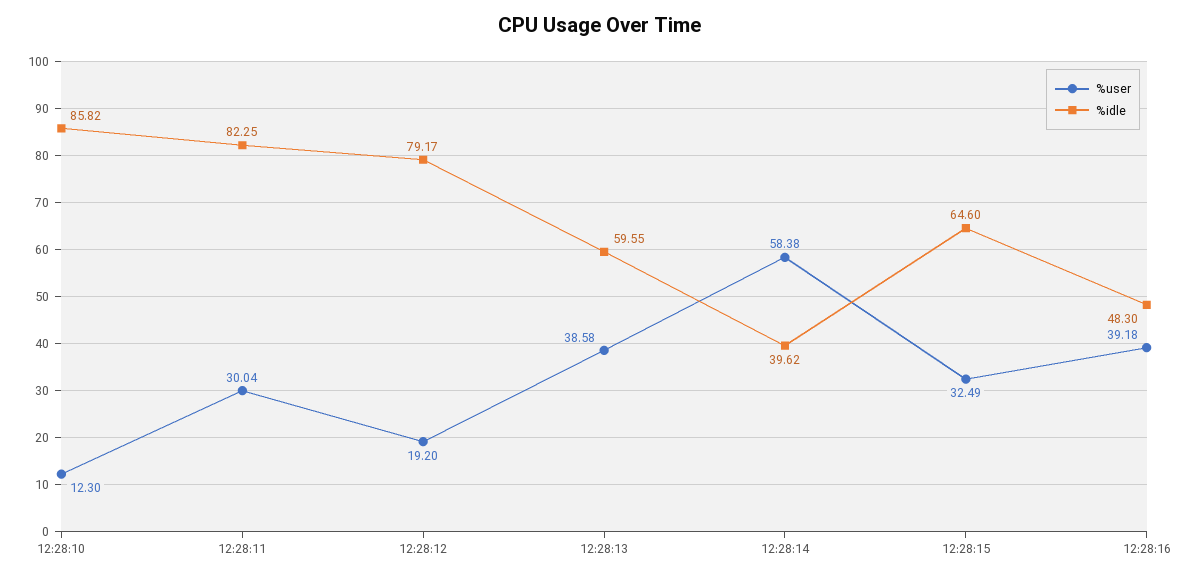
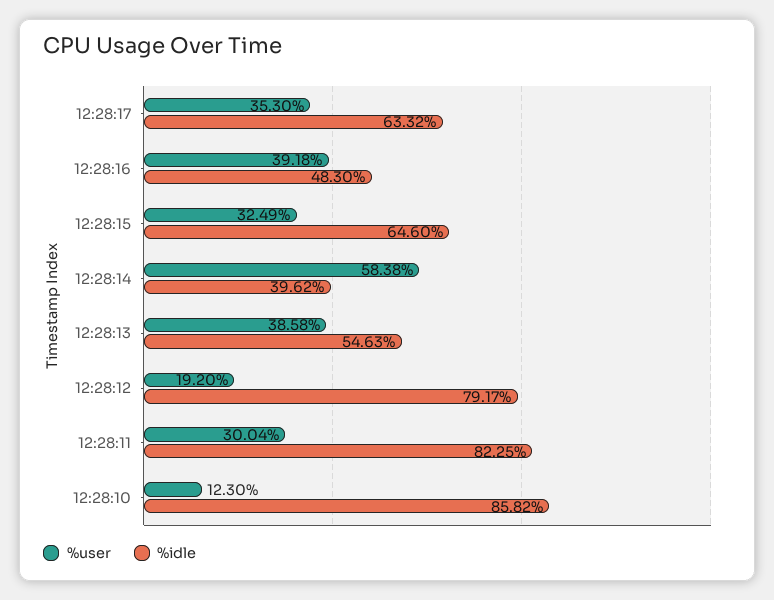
%idle, 12:28:13: 59.55 -> 54.63
%user, 12:28:17: none -> 35.3
%idle, 12:28:17: none -> 63.32

